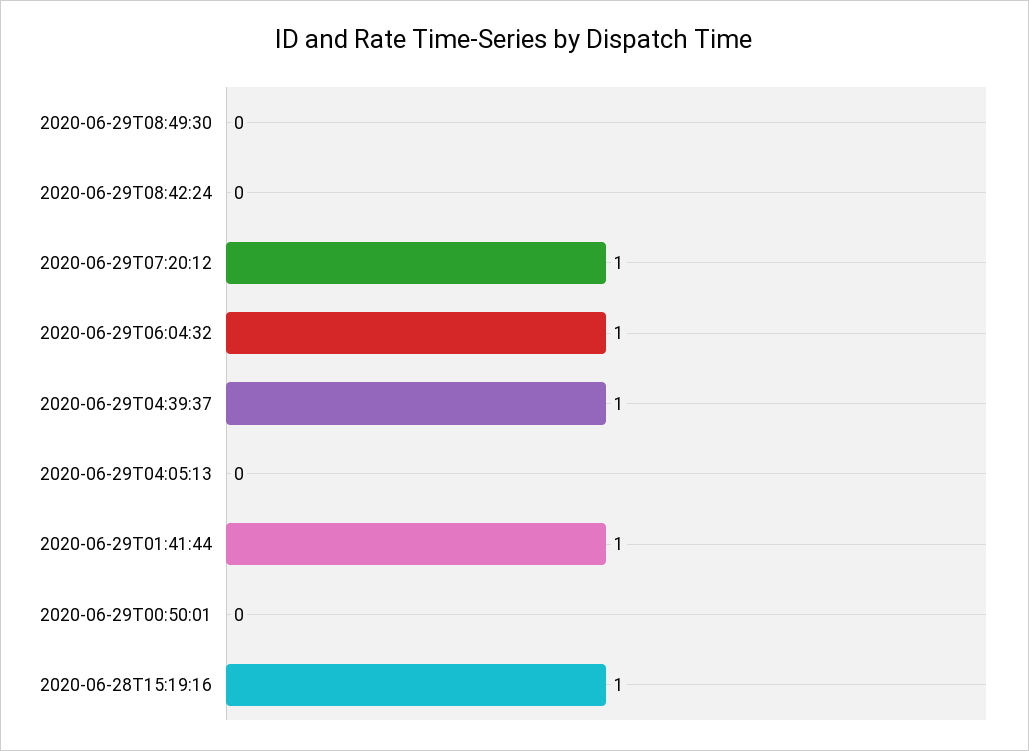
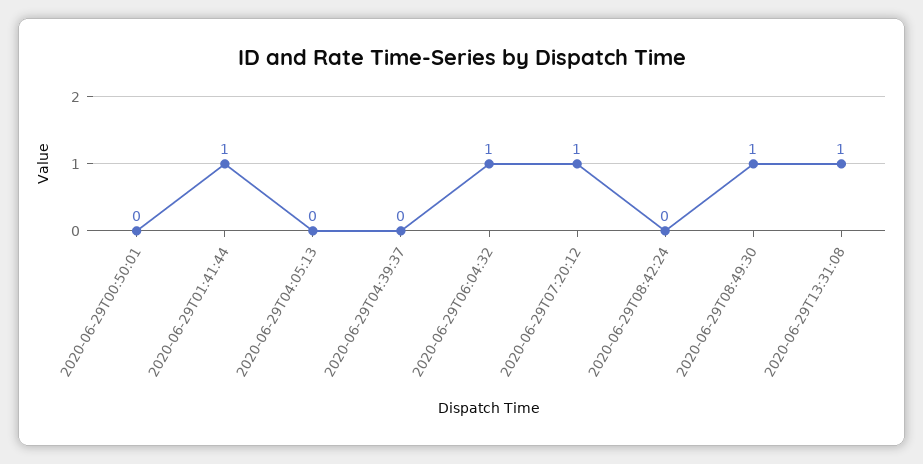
2020-06-29T08:49:30: 0 -> 1
2020-06-29T04:39:37: 1 -> 0
2020-06-28T15:19:16: 1 -> none
2020-06-29T13:31:08: none -> 1

